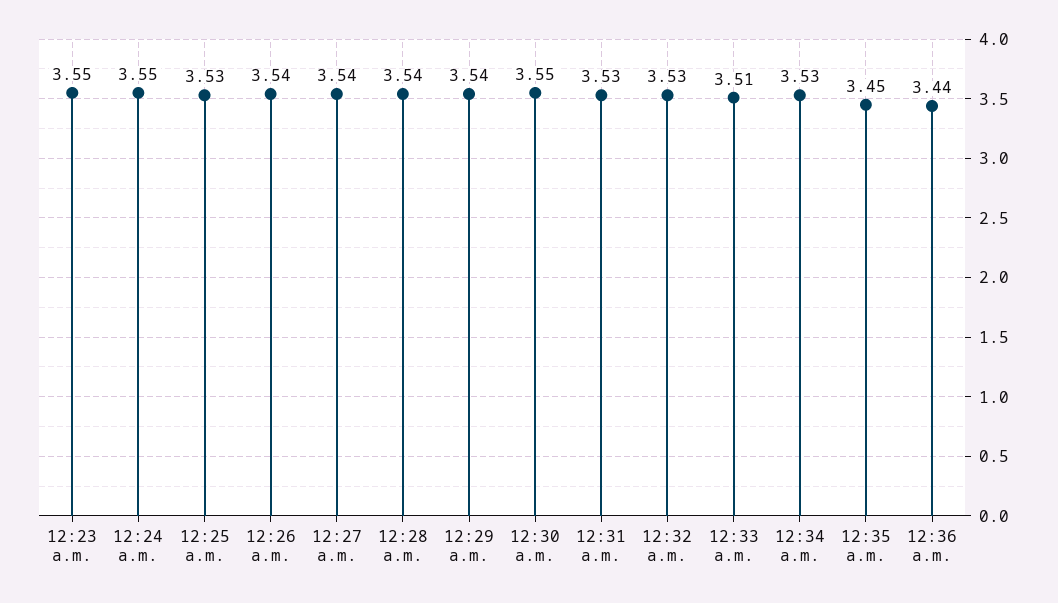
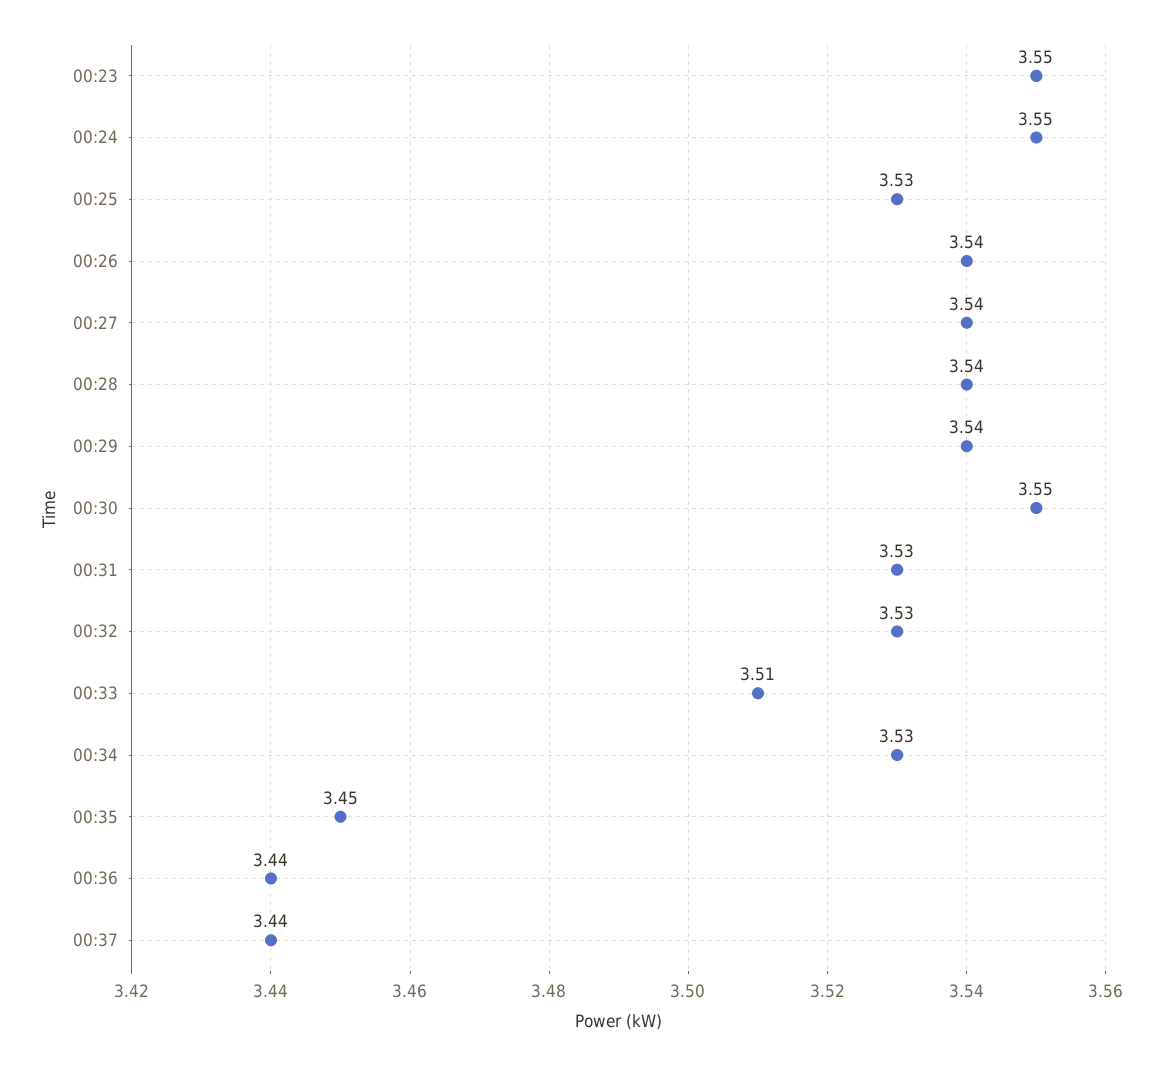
00:37: none -> 3.44

